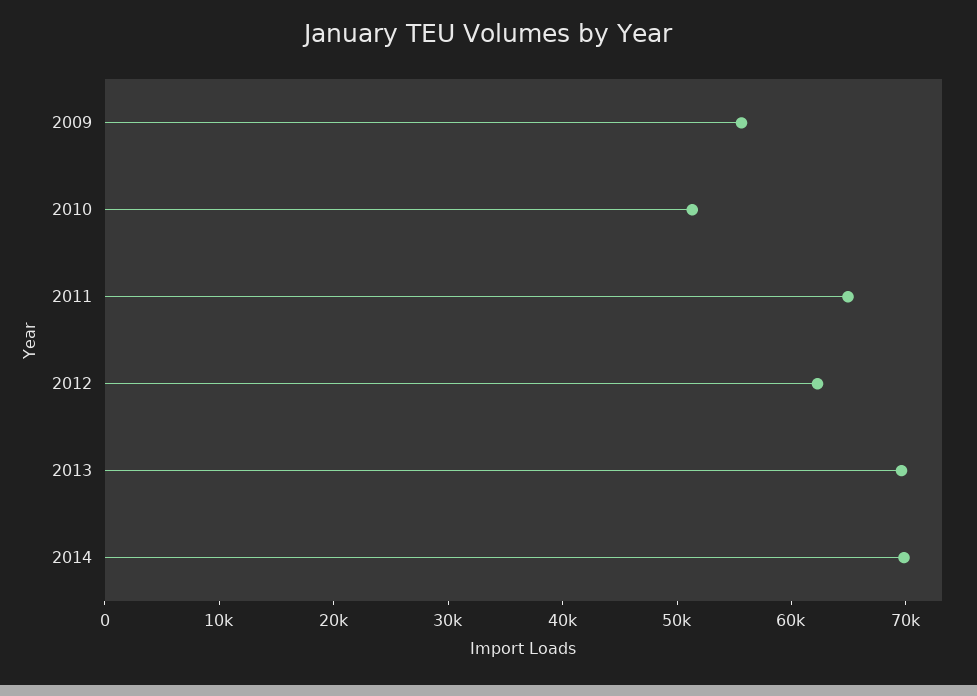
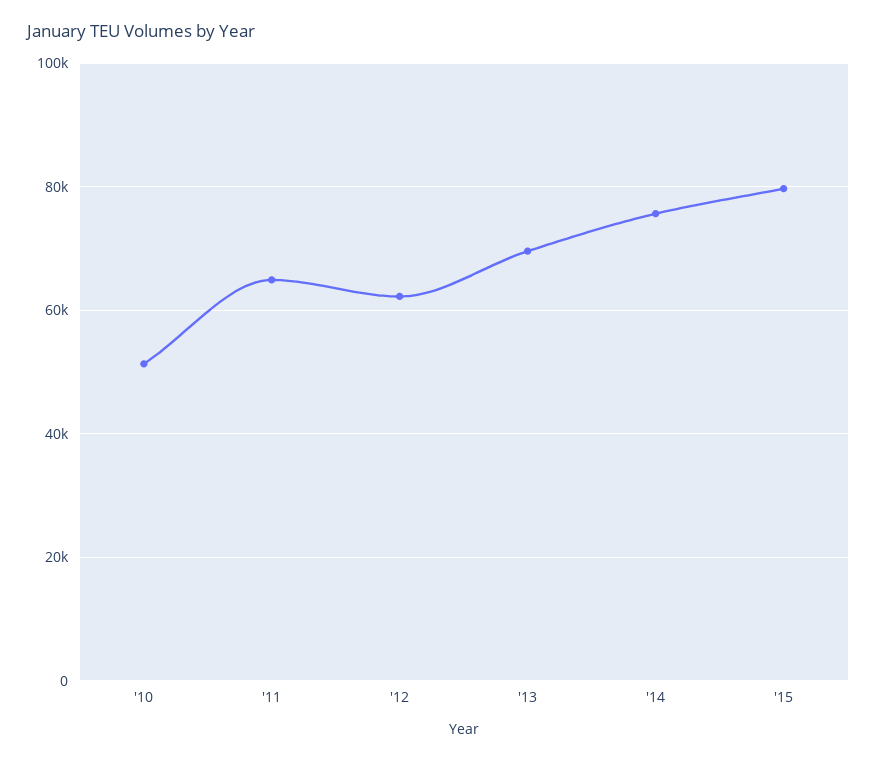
2009: 56000 -> none
2014: 70000 -> 76000
'15: none -> 80000

